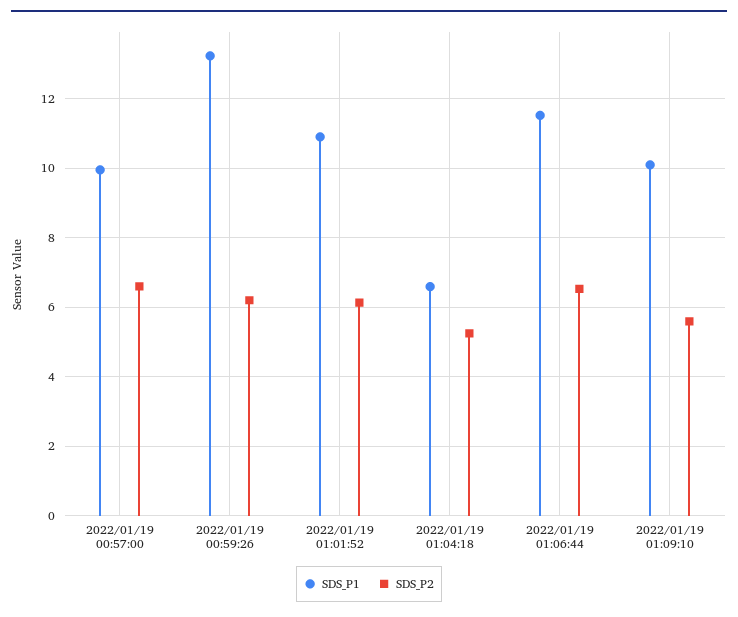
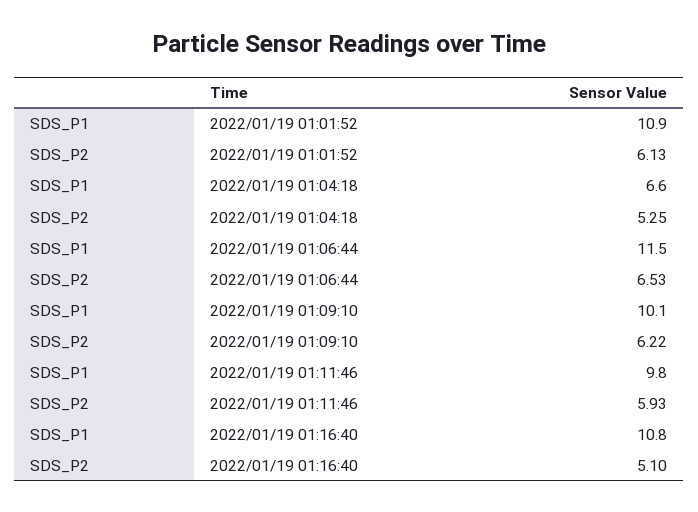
SDS_P1, 2022/01/19 00:57:00: 10 -> none
SDS_P2, 2022/01/19 00:57:00: 6.6 -> none
SDS_P1, 2022/01/19 00:59:26: 13.2 -> none
SDS_P2, 2022/01/19 00:59:26: 6.2 -> none
SDS_P2, 2022/01/19 01:09:10: 5.6 -> 6.22
SDS_P1, 2022/01/19 01:11:46: none -> 9.8
SDS_P2, 2022/01/19 01:11:46: none -> 5.93
SDS_P1, 2022/01/19 01:16:40: none -> 10.8
SDS_P2, 2022/01/19 01:16:40: none -> 5.1

